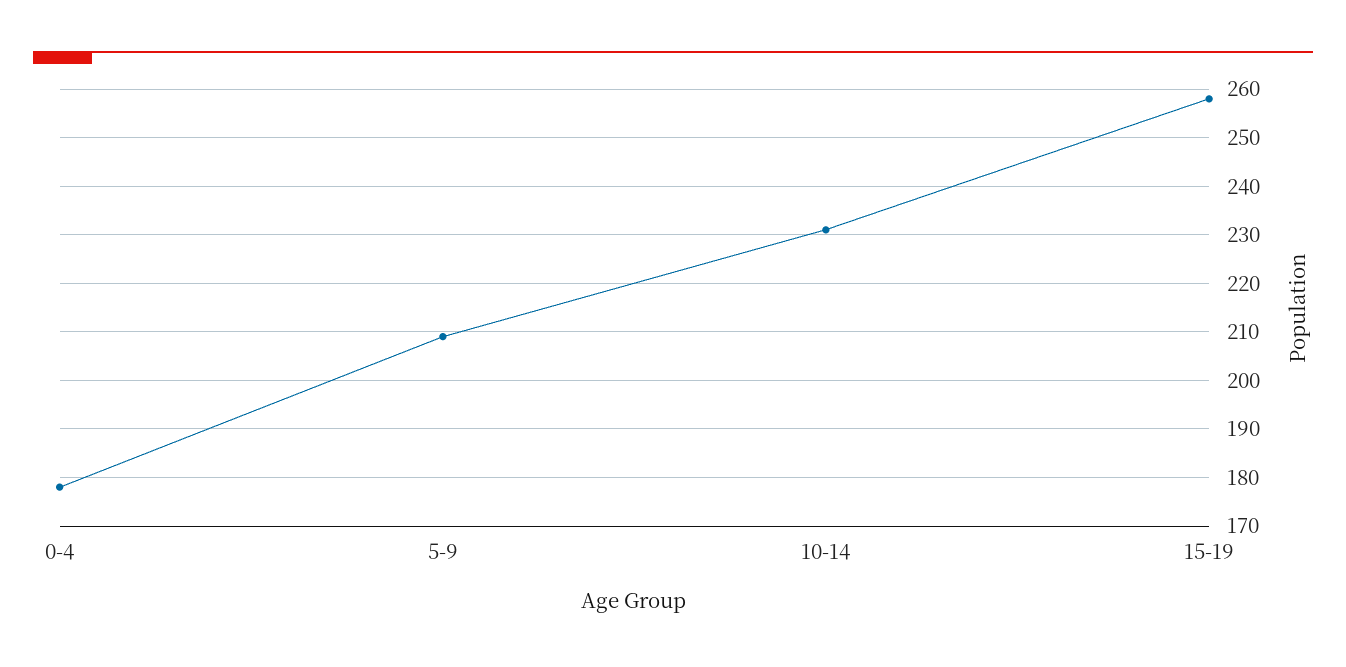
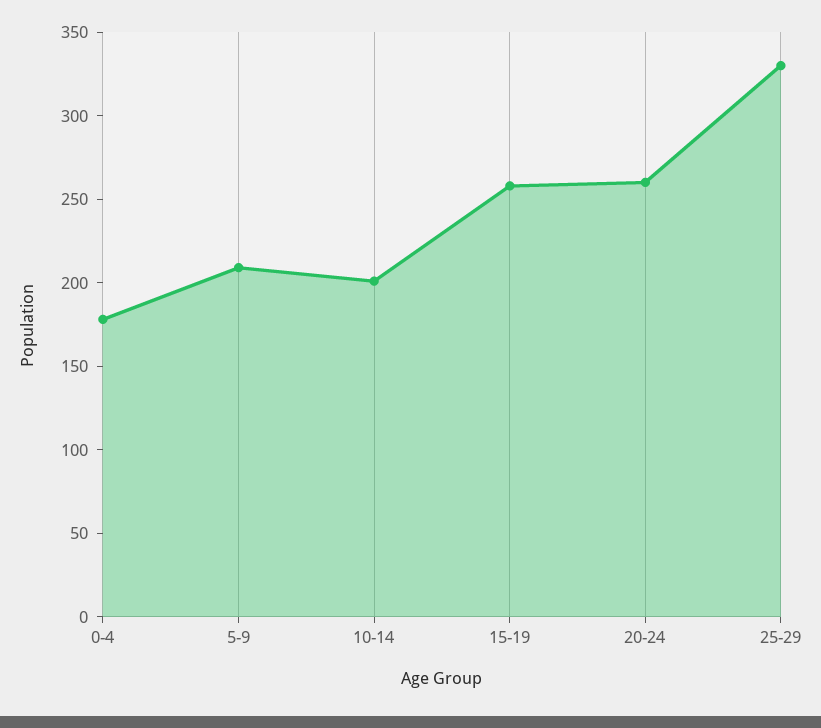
10-14: 230 -> 200
20-24: none -> 260
25-29: none -> 330

